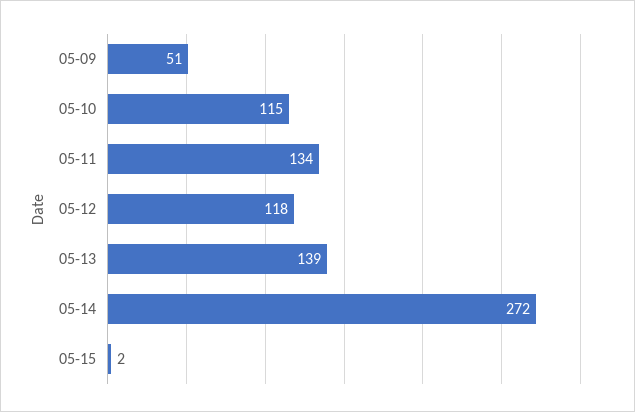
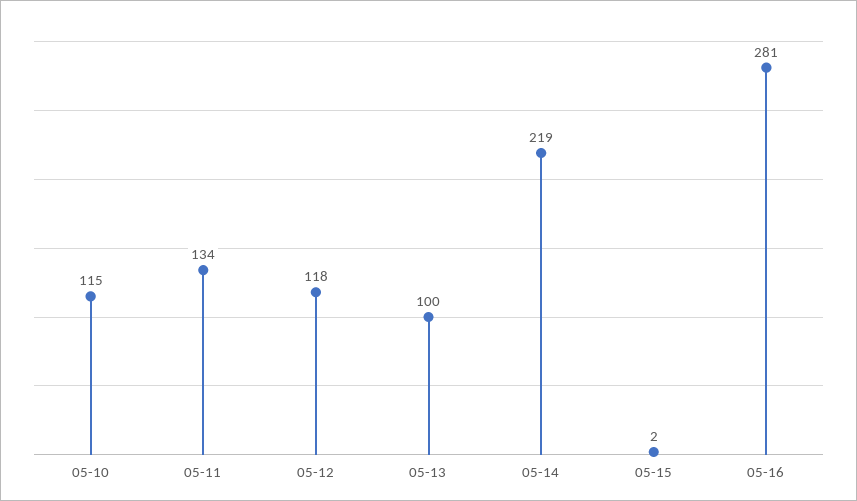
05-09: 51 -> none
05-13: 139 -> 100
05-14: 272 -> 219
05-16: none -> 281

